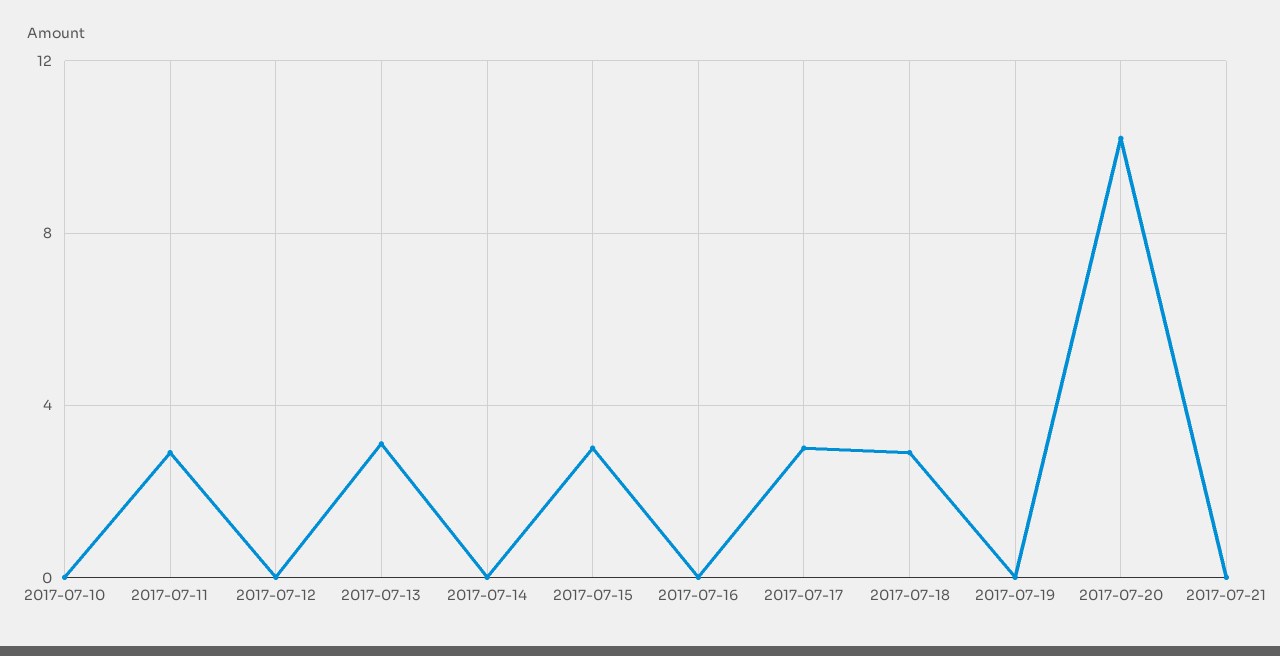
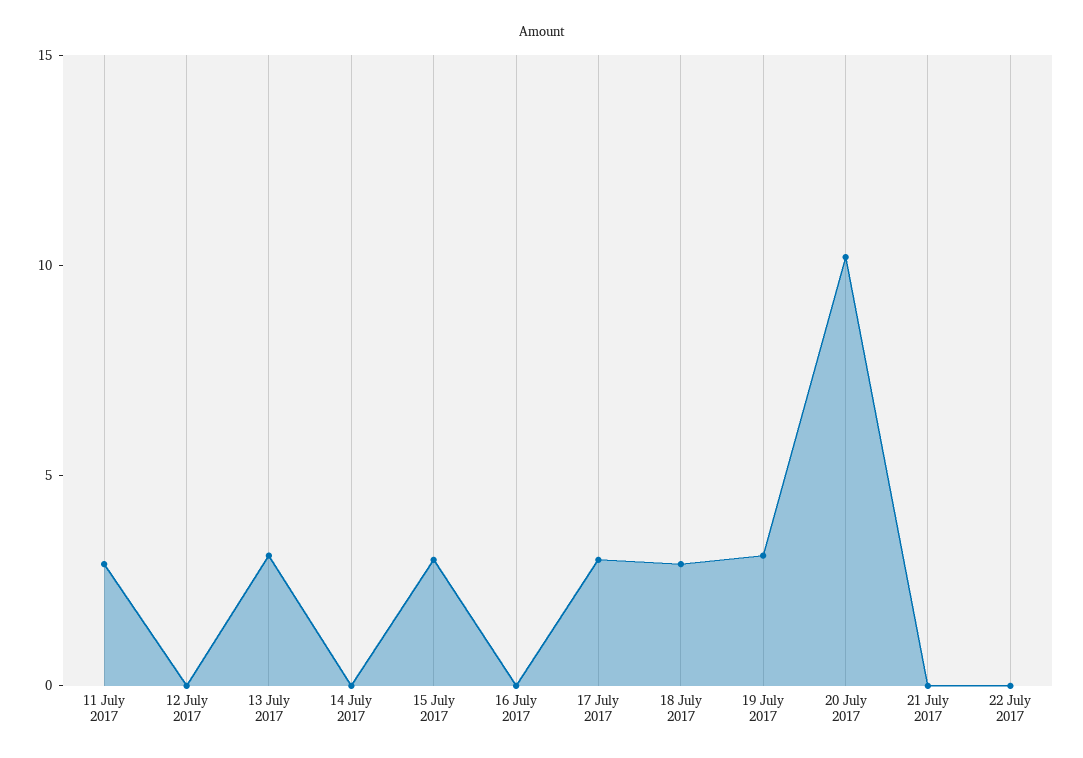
2017-07-10: 0 -> none
2017-07-19: 0 -> 3
22 July 2017: none -> 0

